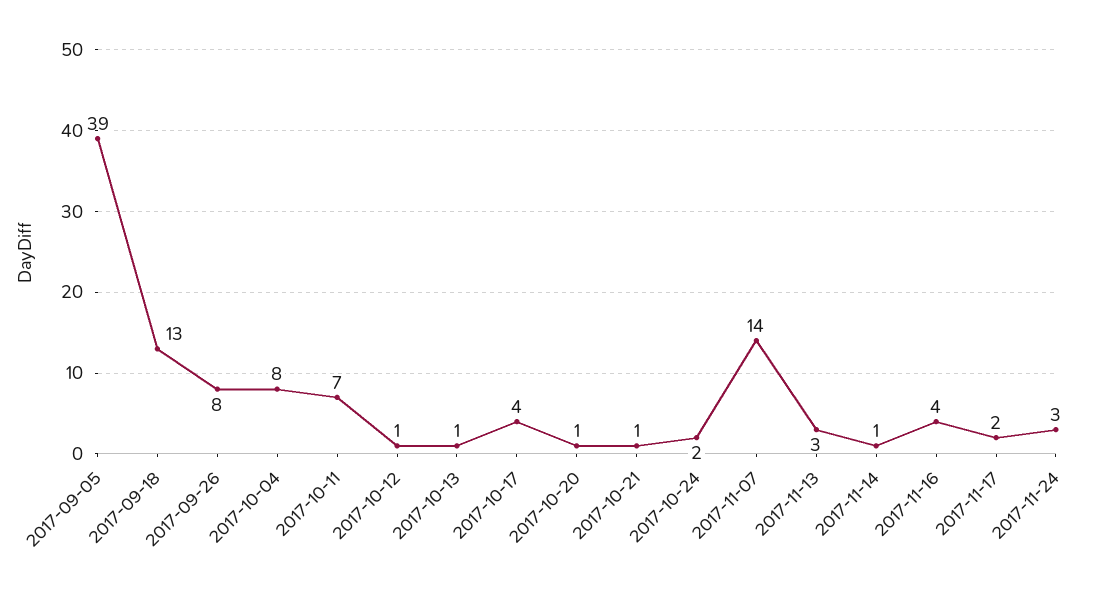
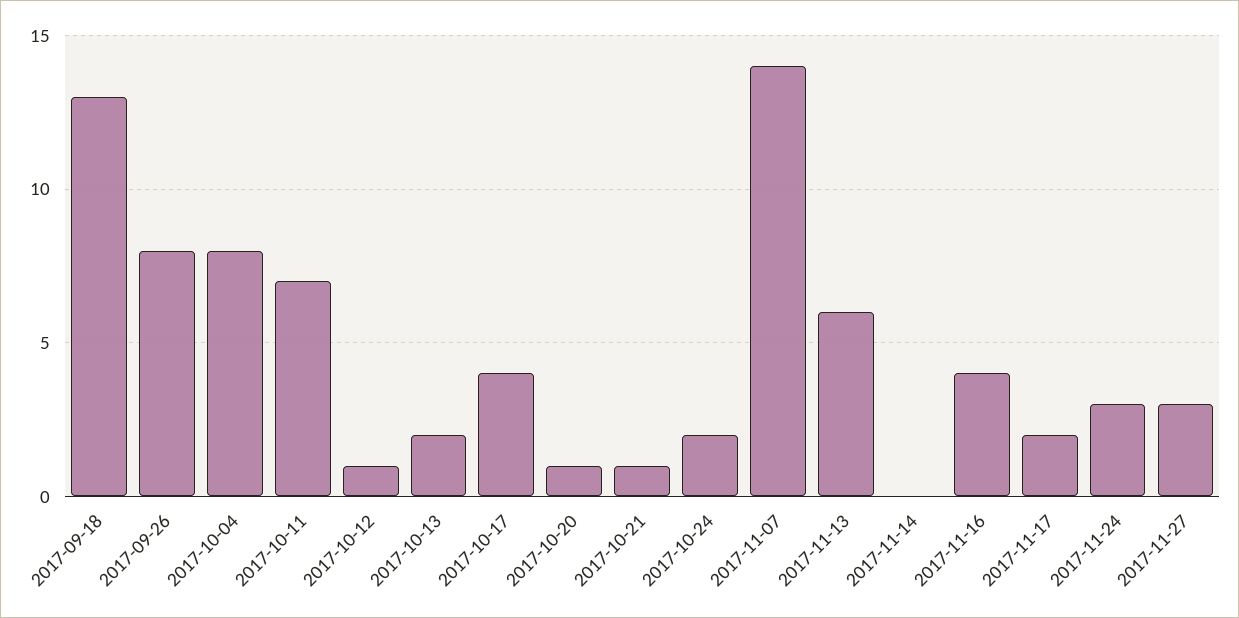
2017-09-05: 39 -> none
2017-10-13: 1 -> 2
2017-11-13: 3 -> 6
2017-11-14: 1 -> 0
2017-11-27: none -> 3

